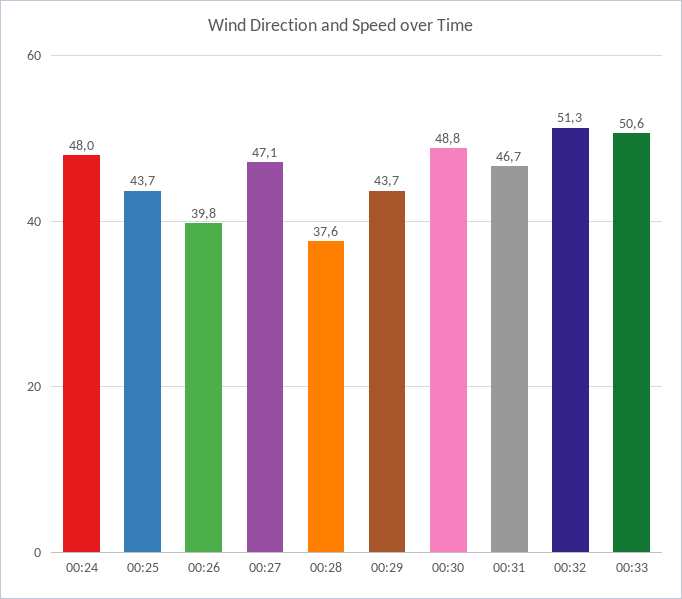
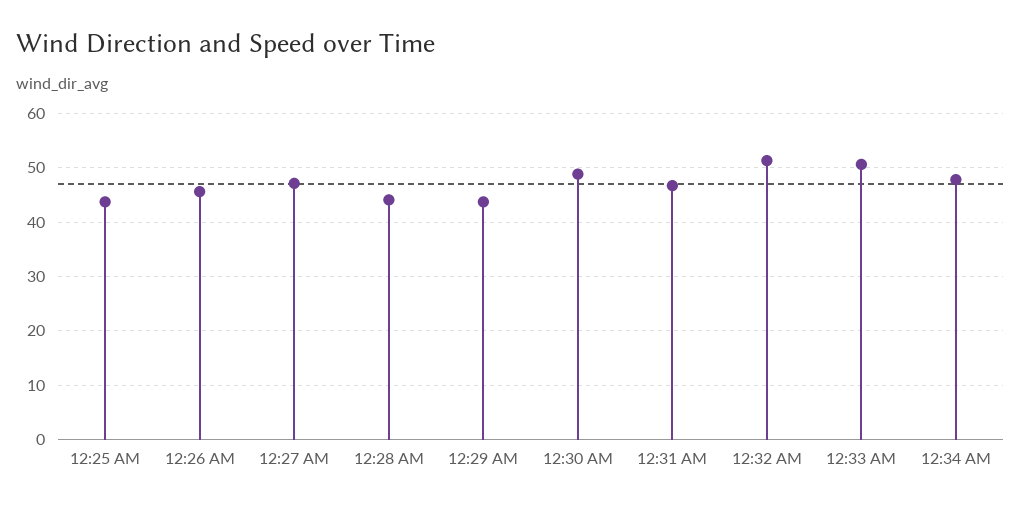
00:24: 48 -> none
00:26: 39.8 -> 46
00:28: 37.6 -> 44
12:34 AM: none -> 48

